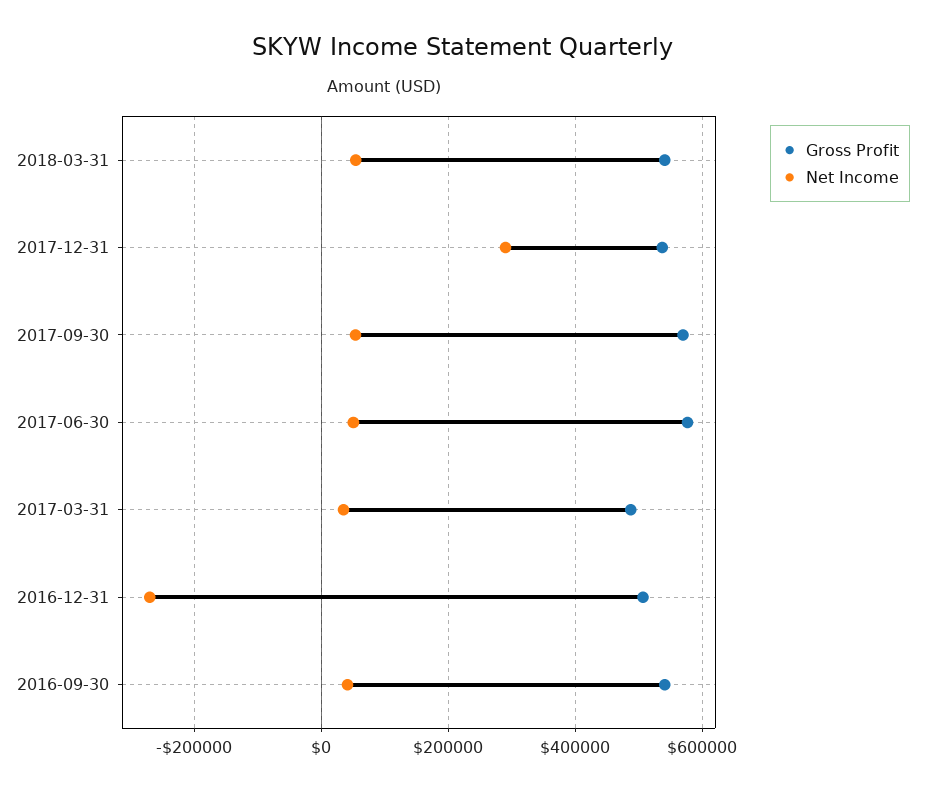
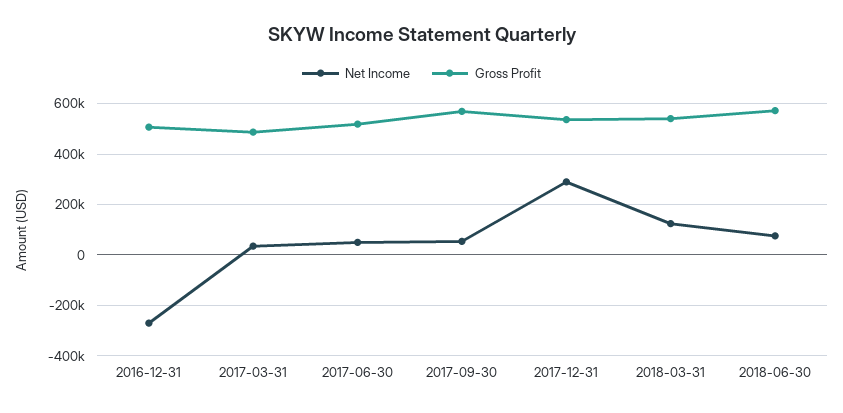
Net Income, 2018-03-31: 60000 -> 125000
Gross Profit, 2017-06-30: 580000 -> 525000
Gross Profit, 2016-09-30: 540000 -> none
Net Income, 2016-09-30: 40000 -> none
Net Income, 2018-06-30: none -> 75000
Gross Profit, 2018-06-30: none -> 575000

